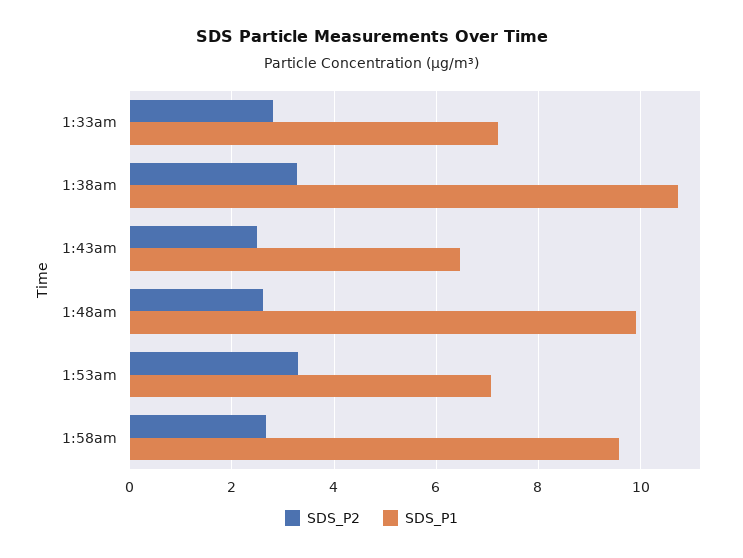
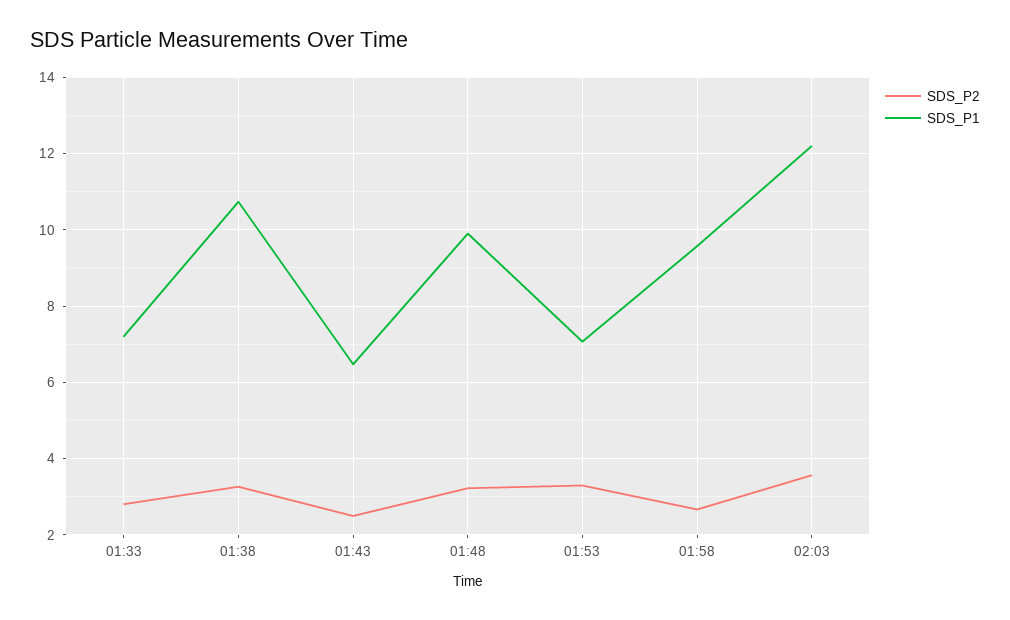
SDS_P2, 1:48am: 2.6 -> 3.2
SDS_P2, 02:03: none -> 3.6
SDS_P1, 02:03: none -> 12.2

